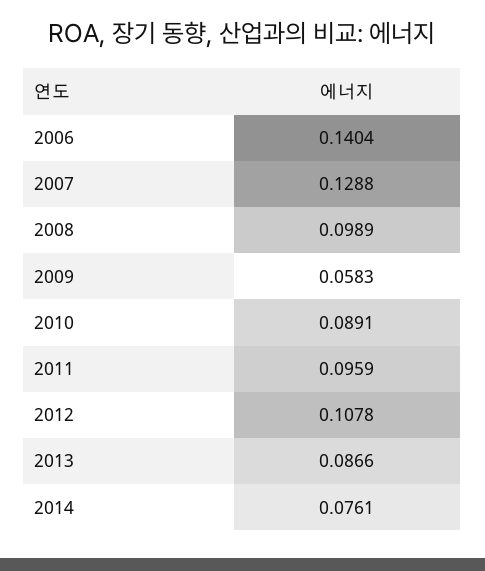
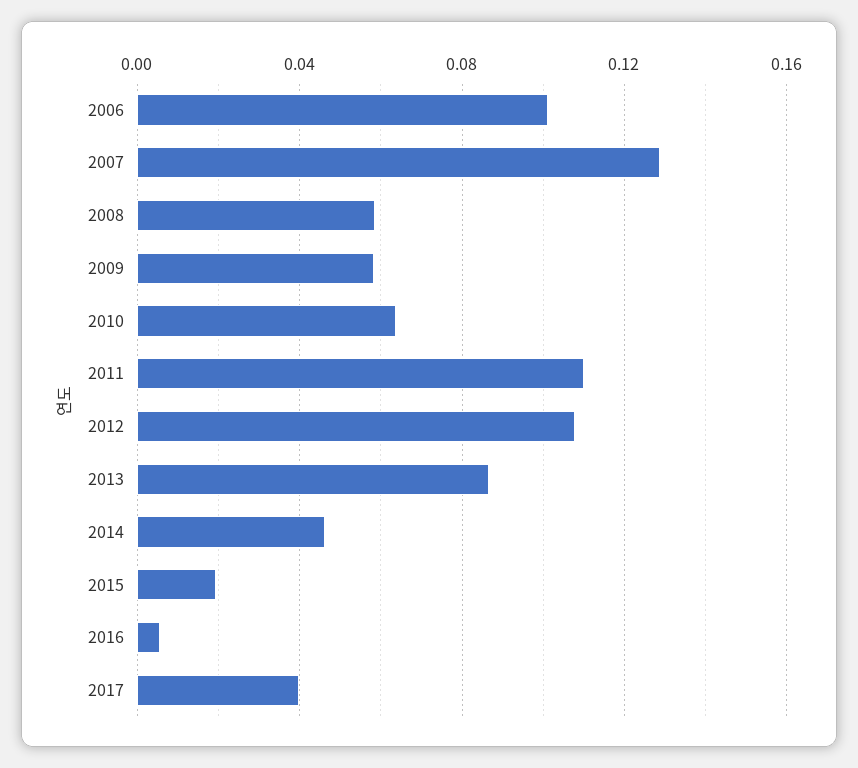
2006: 0.1404 -> 0.1
2008: 0.0989 -> 0.06
2010: 0.0891 -> 0.065
2011: 0.0959 -> 0.11
2014: 0.0761 -> 0.045
2015: none -> 0.02
2016: none -> 0.005
2017: none -> 0.04

